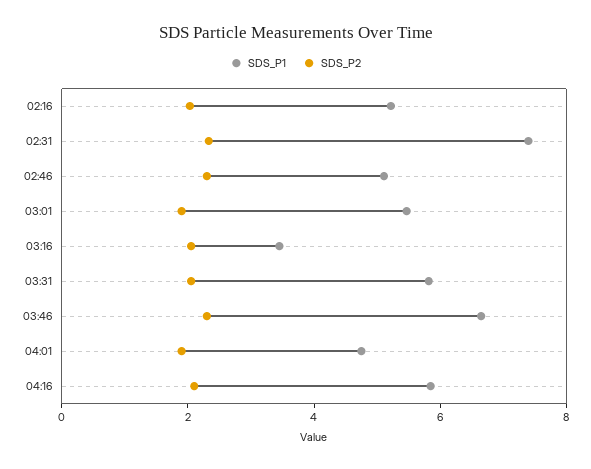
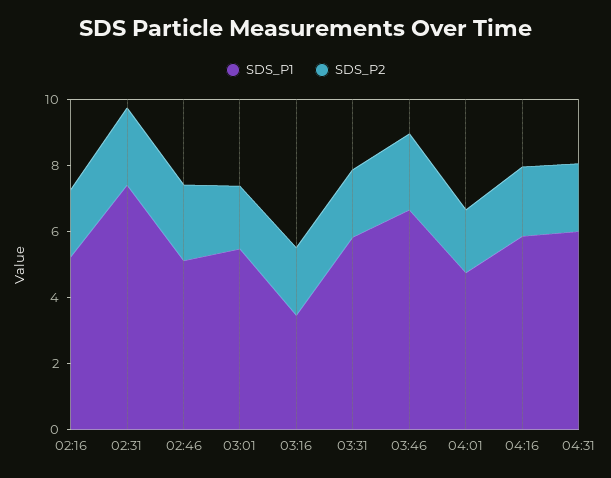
SDS_P1, 04:31: none -> 6
SDS_P2, 04:31: none -> 2

